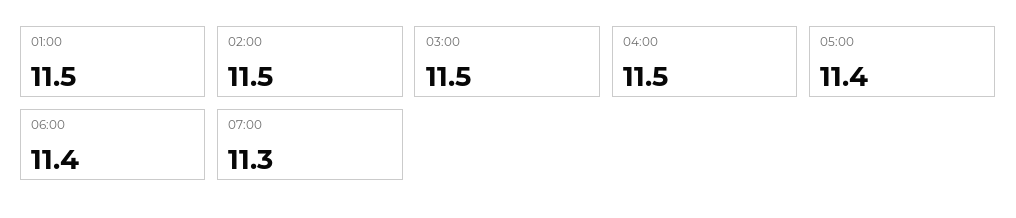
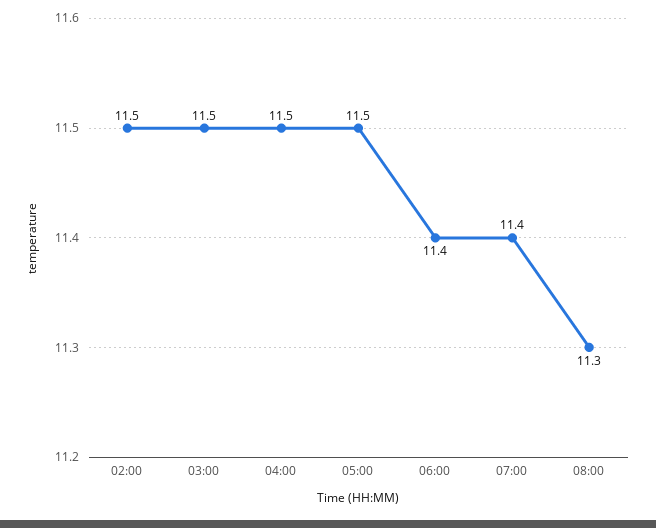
01:00: 11.5 -> none
05:00: 11.4 -> 11.5
07:00: 11.3 -> 11.4
08:00: none -> 11.3

